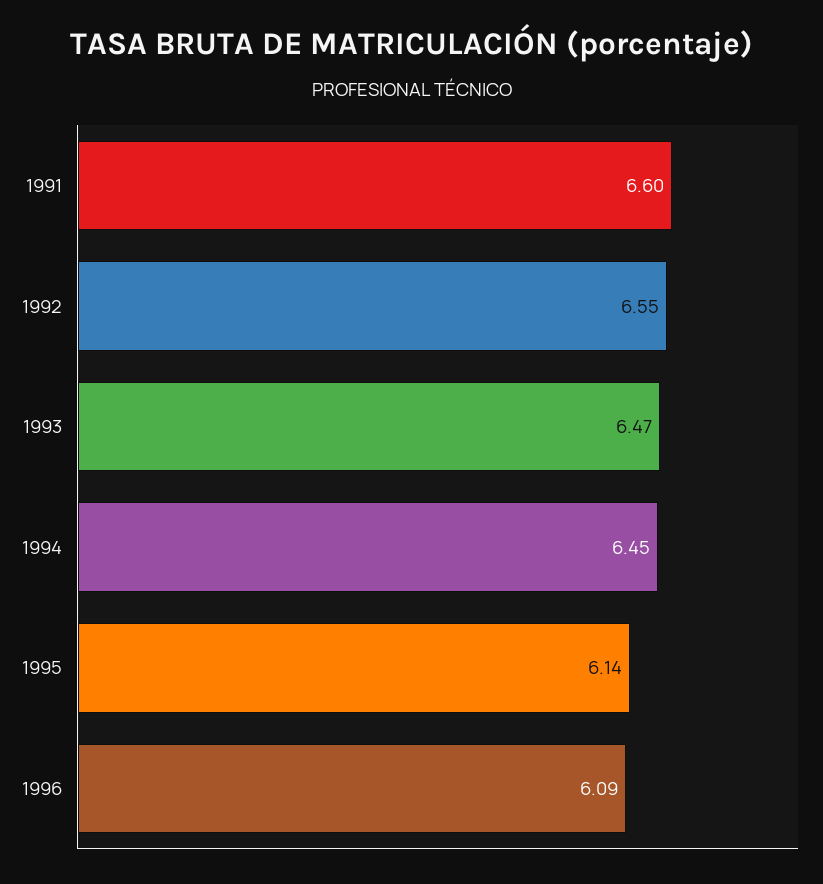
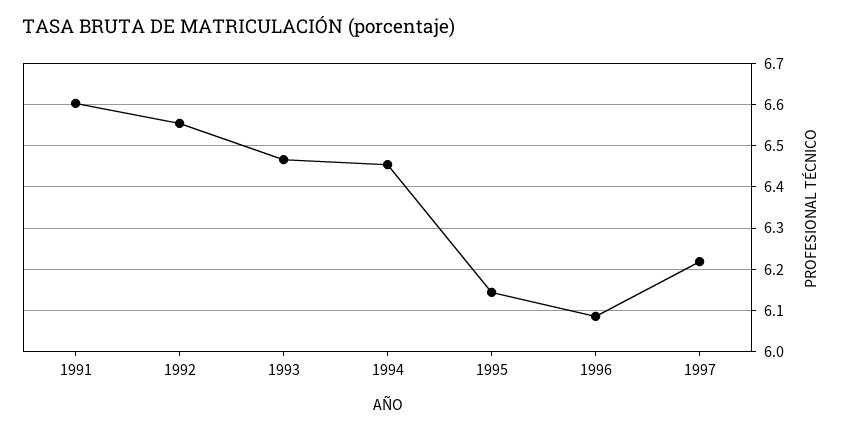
1997: none -> 6.22

